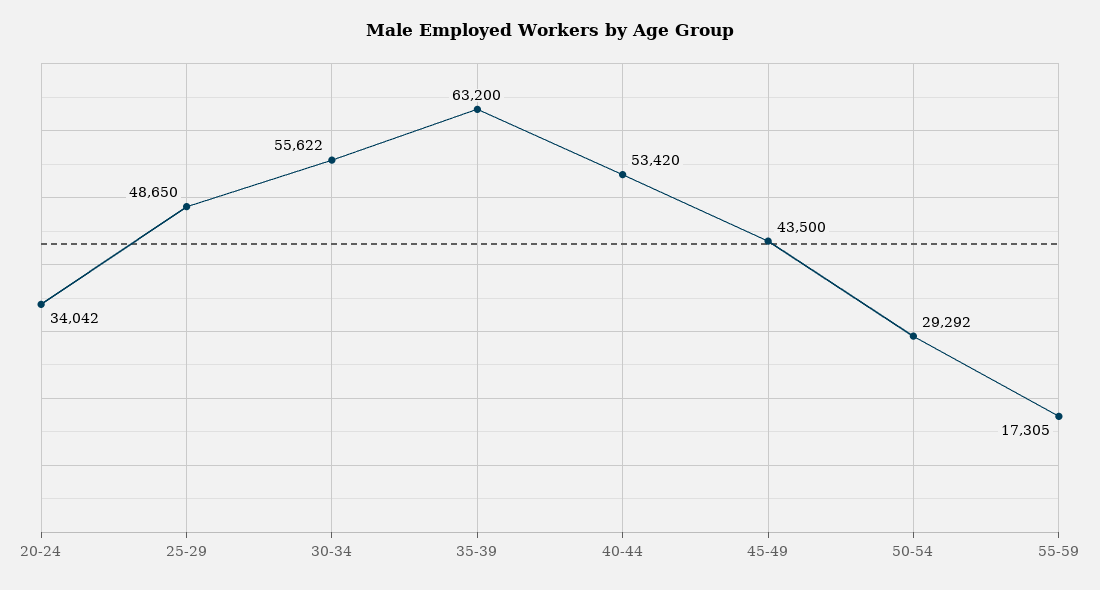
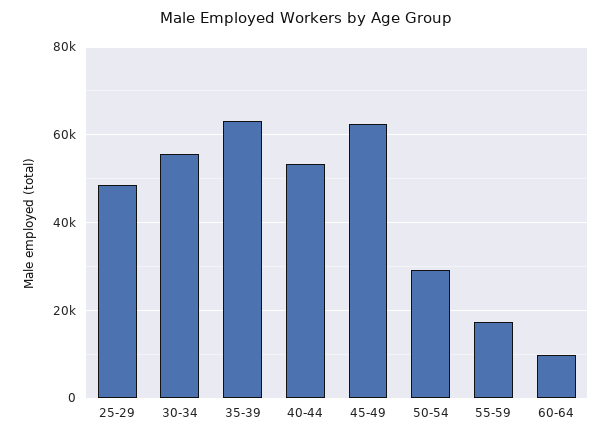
20-24: 34042 -> none
45-49: 43500 -> 62000
60-64: none -> 10000

